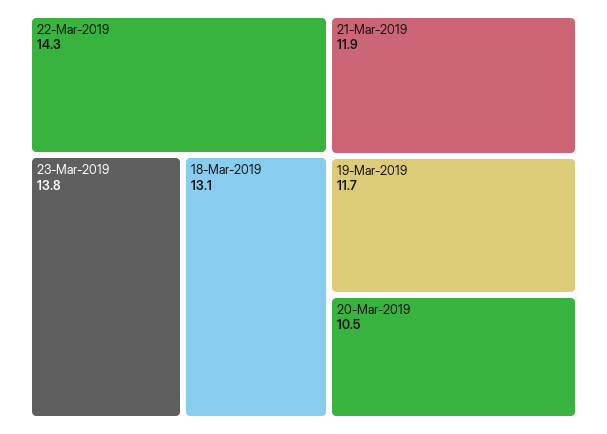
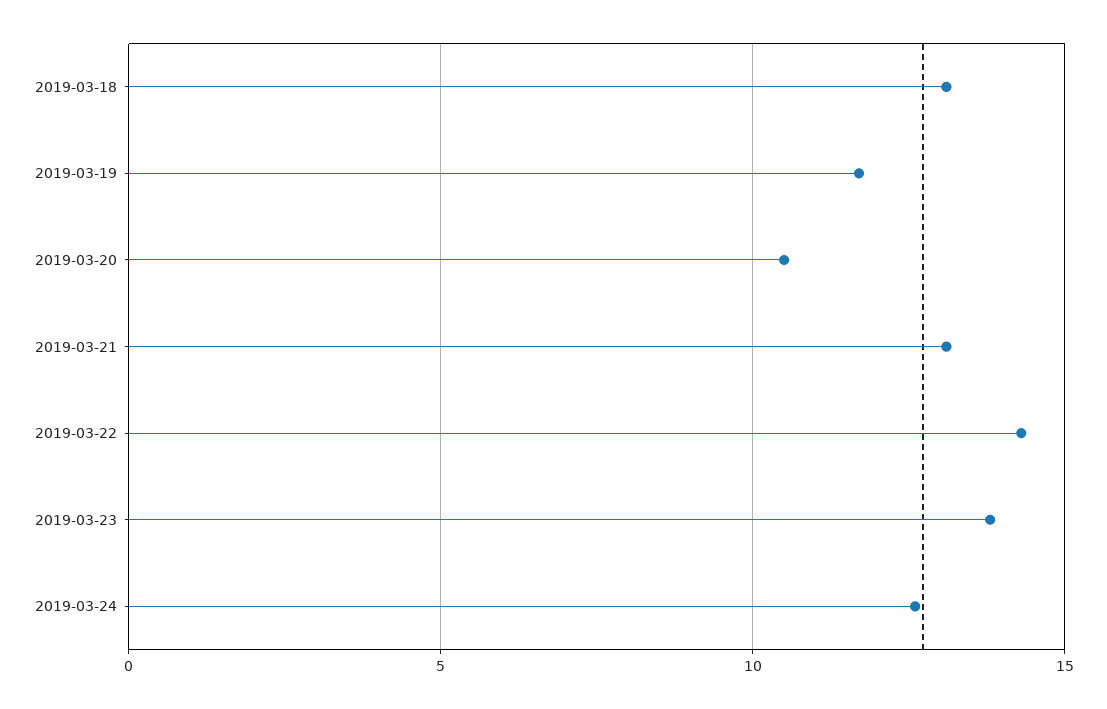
21-Mar-2019: 11.9 -> 13
2019-03-24: none -> 12.5

